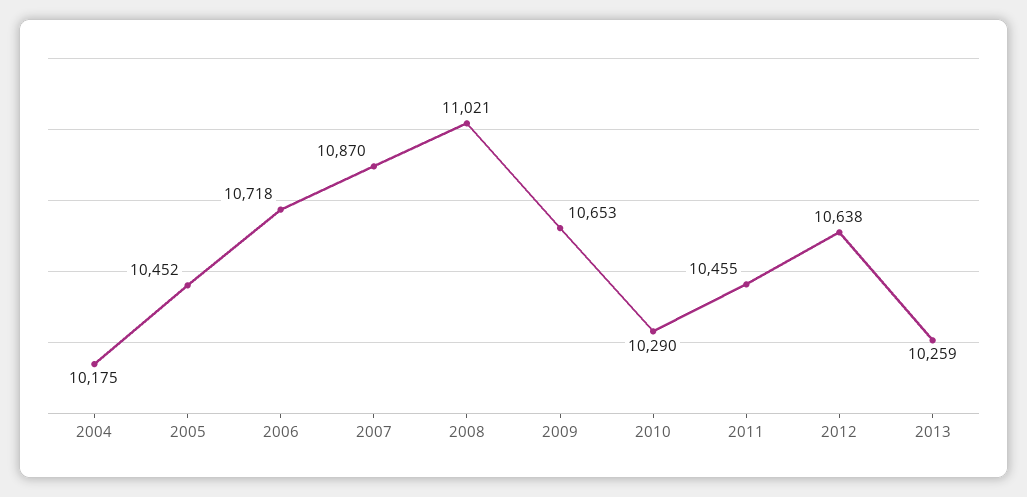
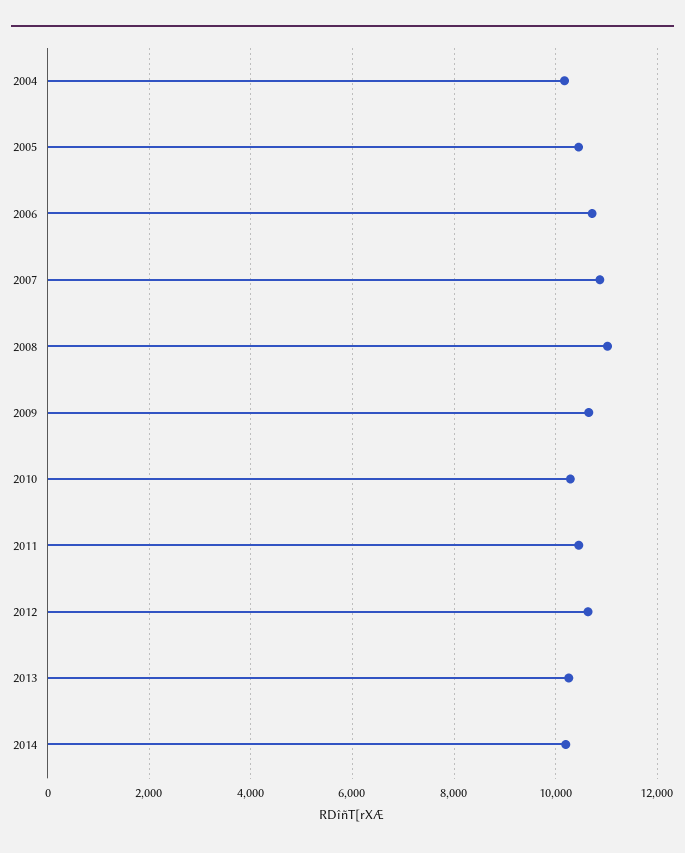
2014: none -> 10200

